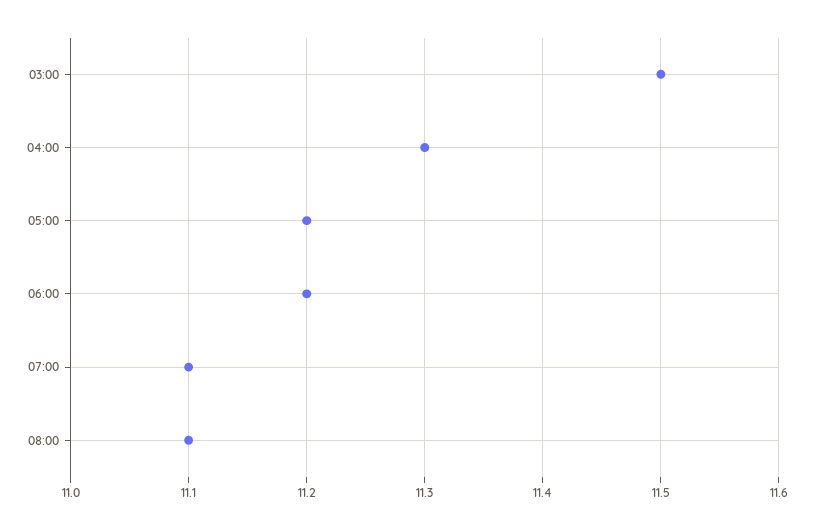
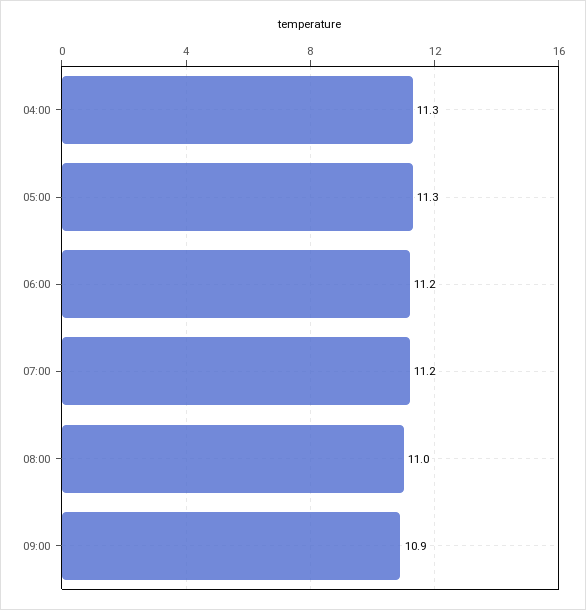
03:00: 11.5 -> none
05:00: 11.2 -> 11.3
07:00: 11.1 -> 11.2
08:00: 11.1 -> 11
09:00: none -> 10.9

